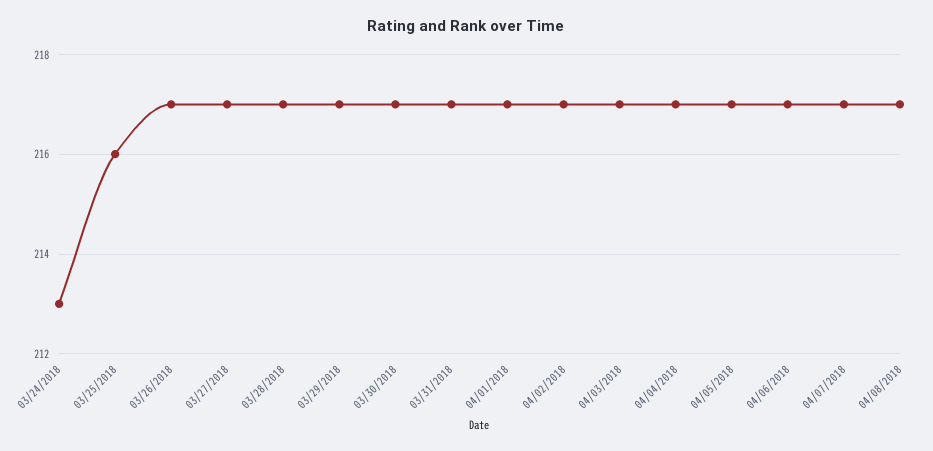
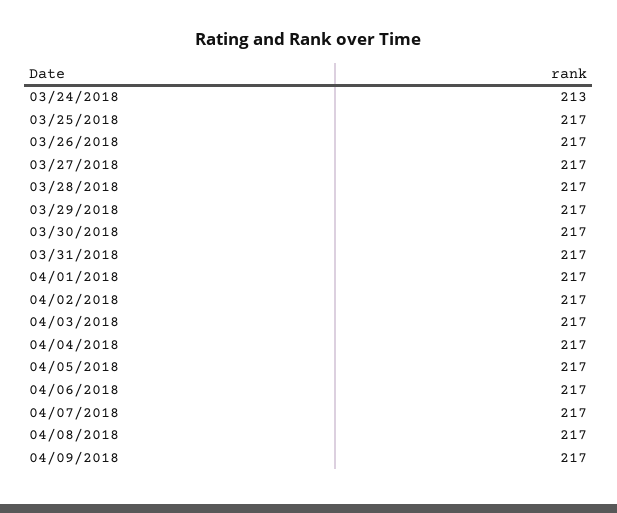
03/25/2018: 216 -> 217
04/09/2018: none -> 217

